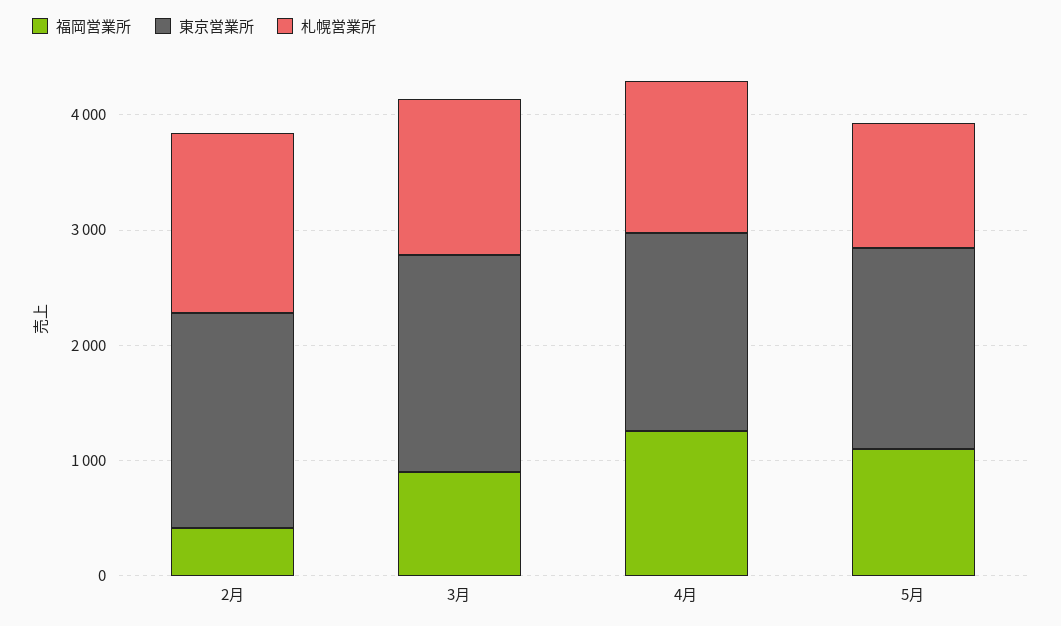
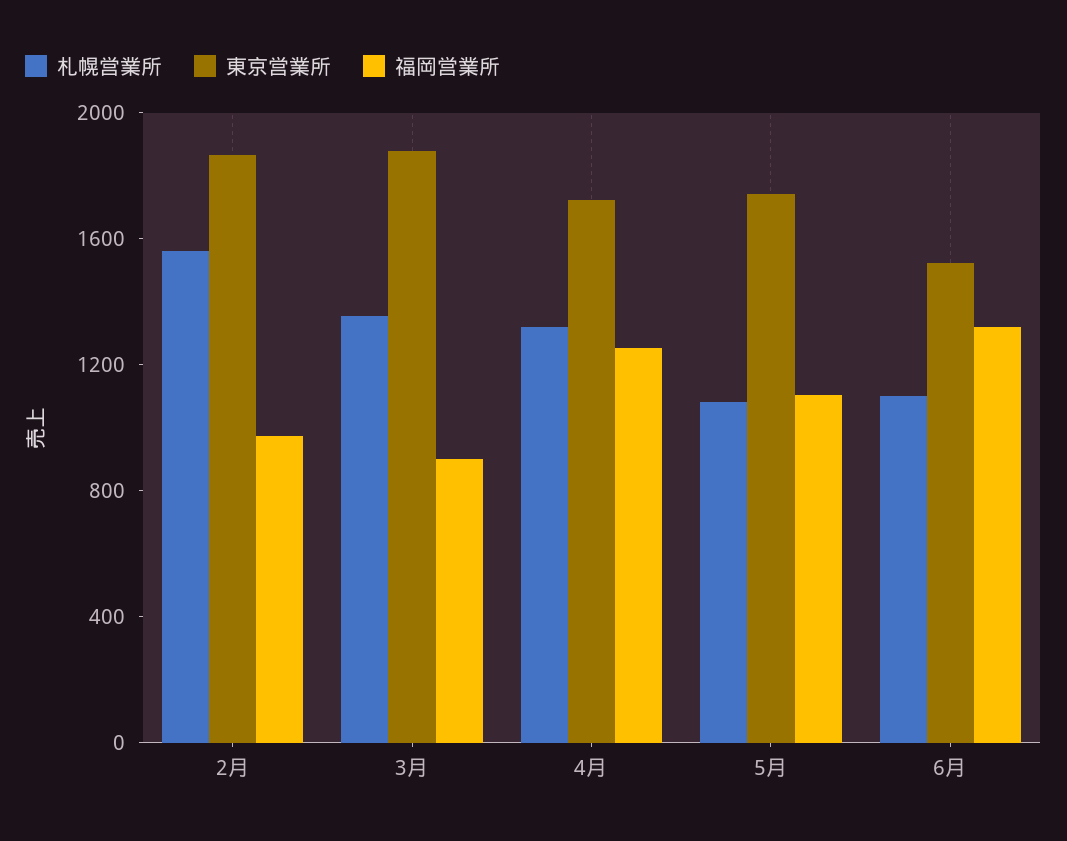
福岡営業所, 2月: 400 -> 1000
札幌営業所, 6月: none -> 1100
東京営業所, 6月: none -> 1500
福岡営業所, 6月: none -> 1300

